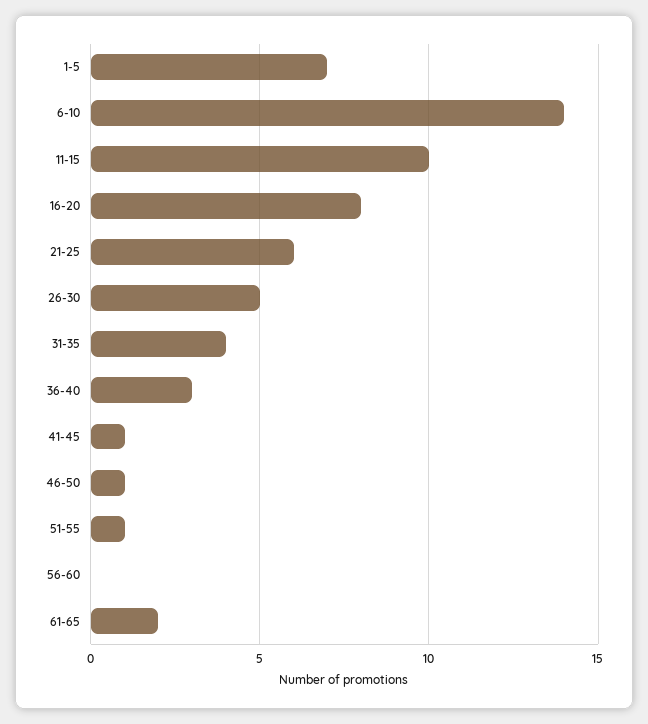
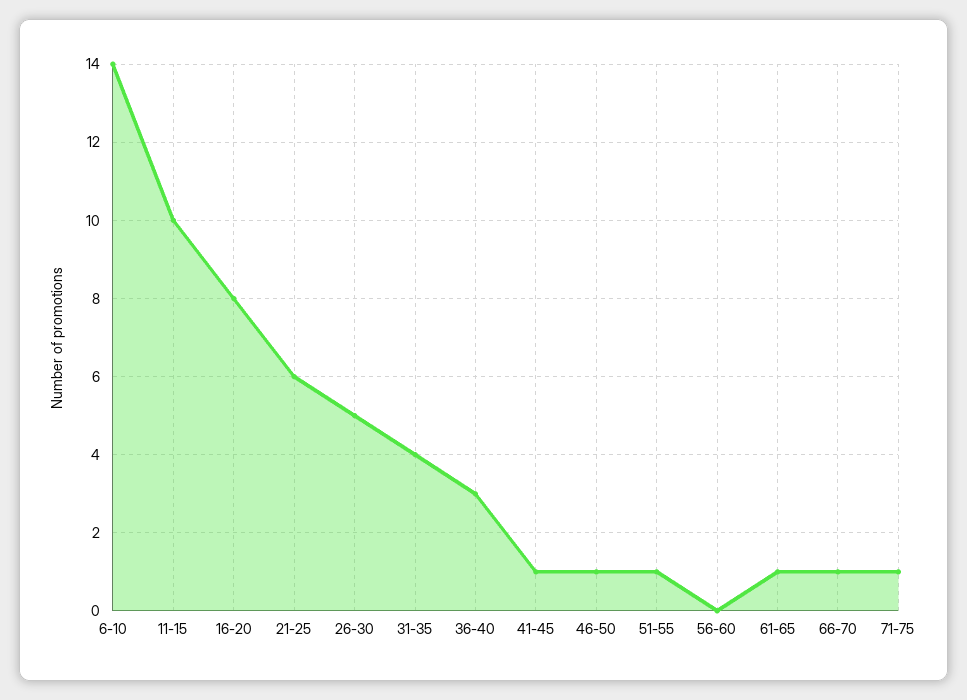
1-5: 7 -> none
61-65: 2 -> 1
66-70: none -> 1
71-75: none -> 1

